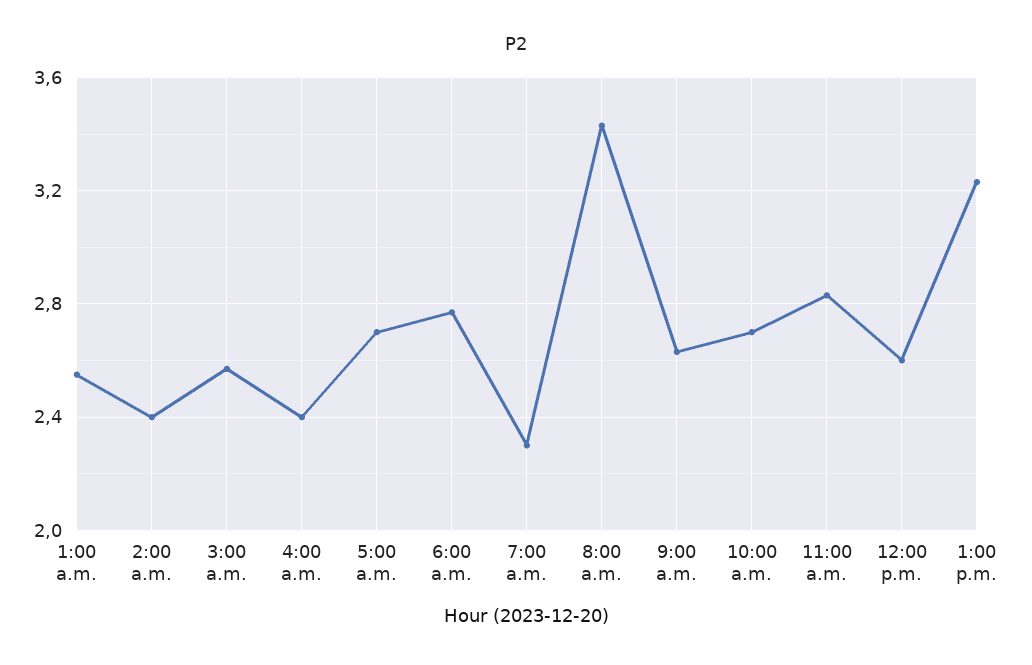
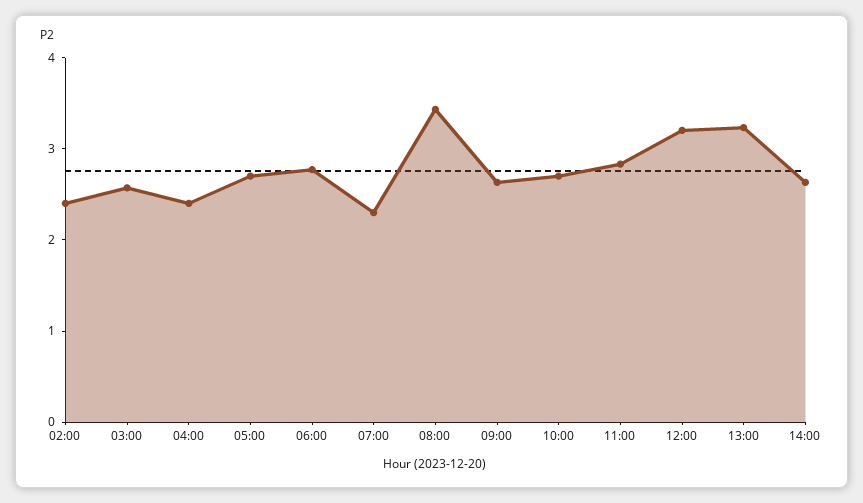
1:00 a.m.: 2.55 -> none
12:00 p.m.: 2.6 -> 3.2
14:00: none -> 2.6

